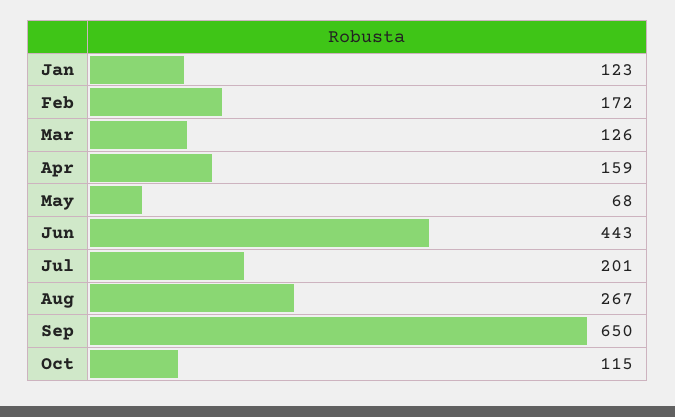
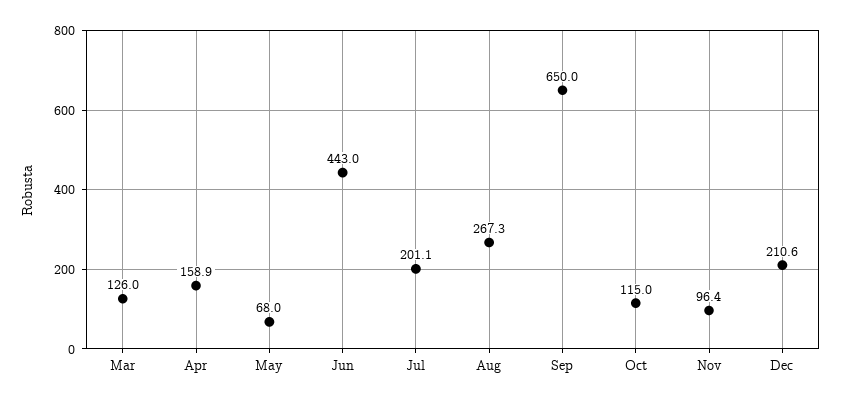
Jan: 123 -> none
Feb: 172 -> none
Nov: none -> 96.4
Dec: none -> 210.6

